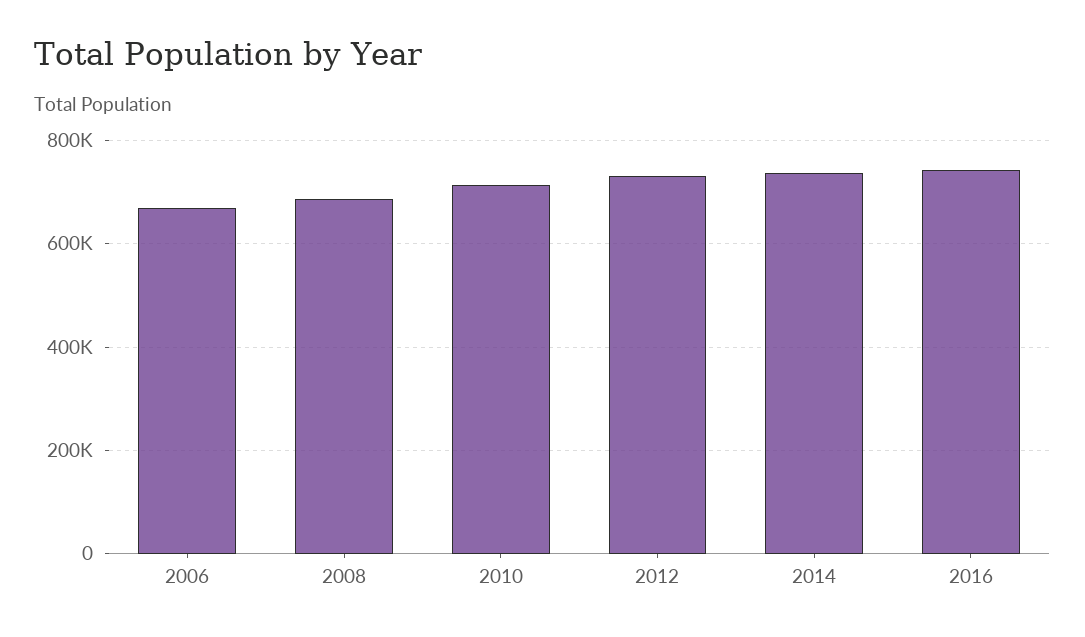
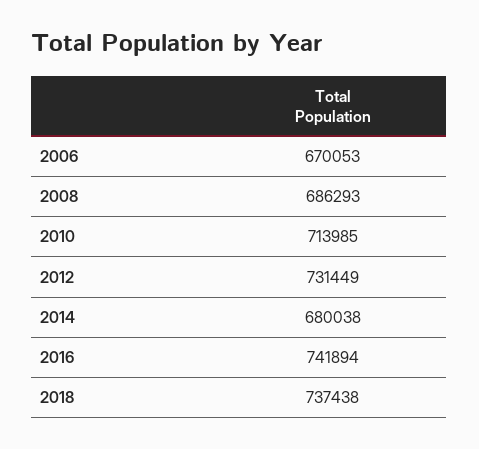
2014: 740000 -> 680038
2018: none -> 737438

